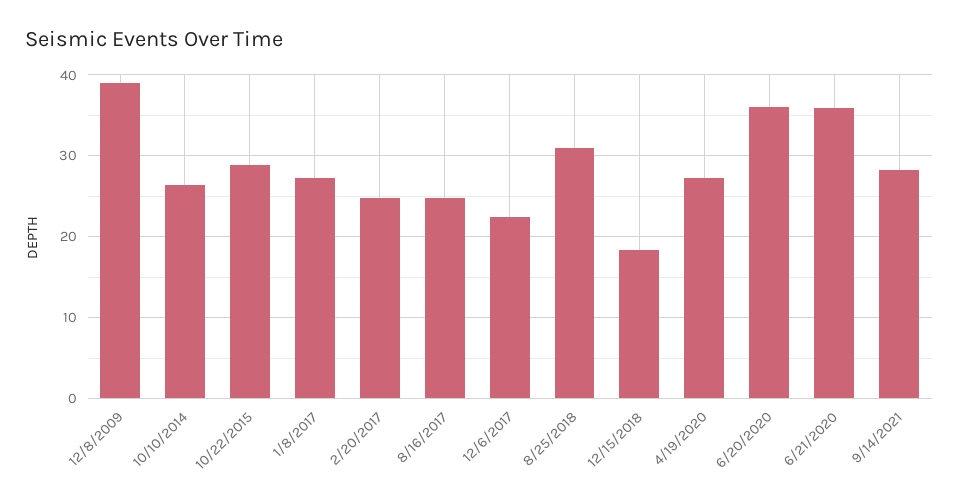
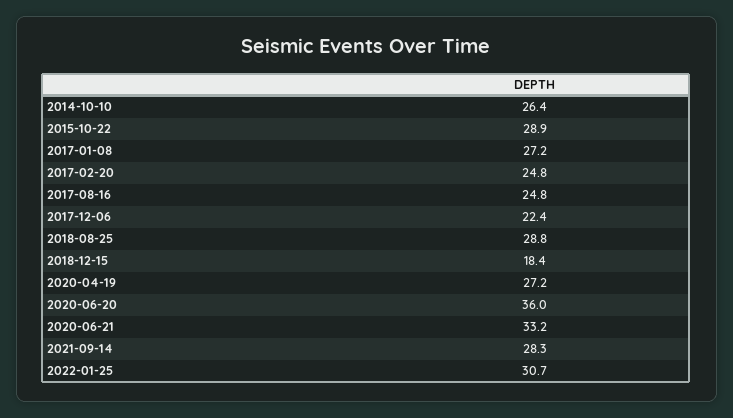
12/8/2009: 39 -> none
8/25/2018: 31 -> 28.8
6/21/2020: 36 -> 33.2
2022-01-25: none -> 30.7

